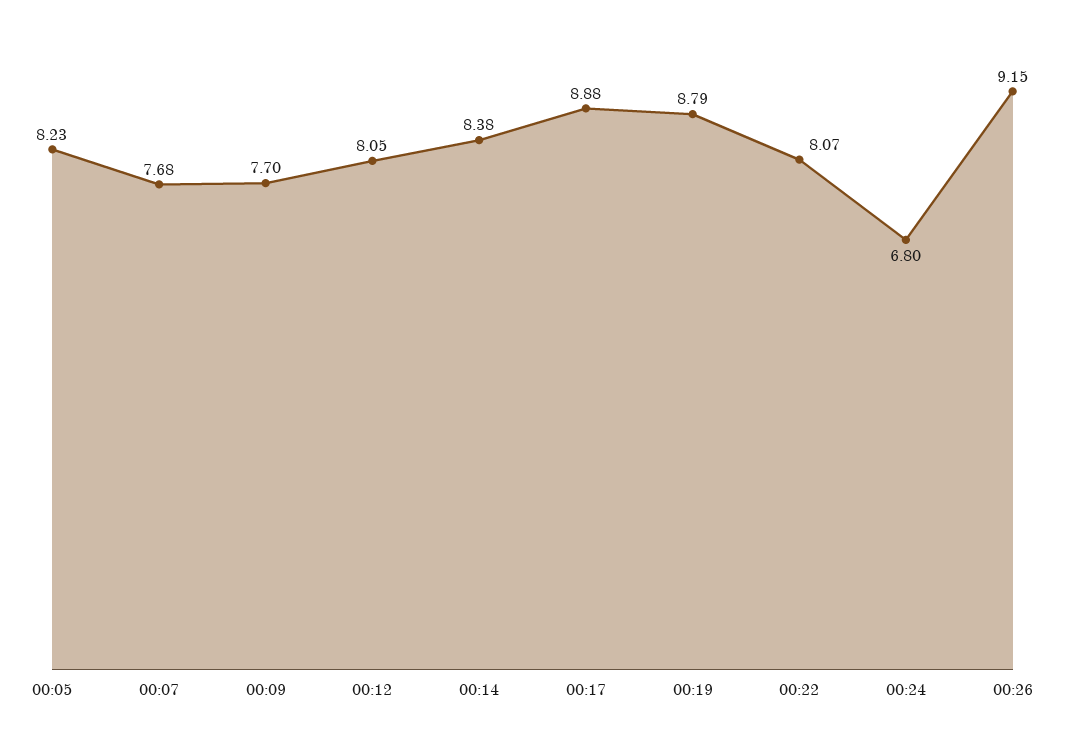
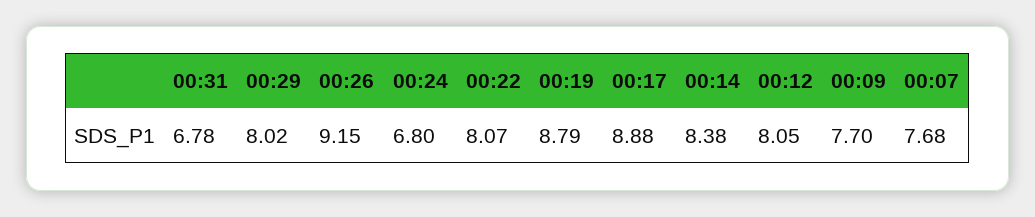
00:05: 8.23 -> none
00:31: none -> 6.78
00:29: none -> 8.02

